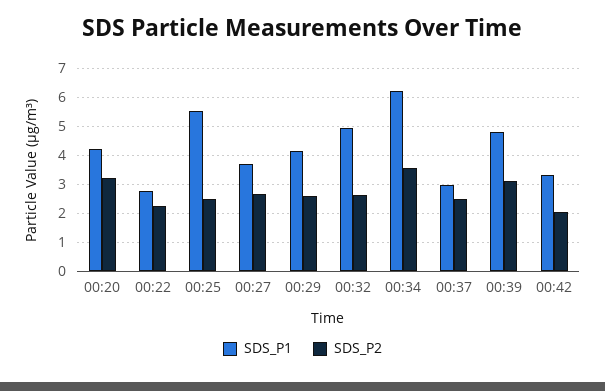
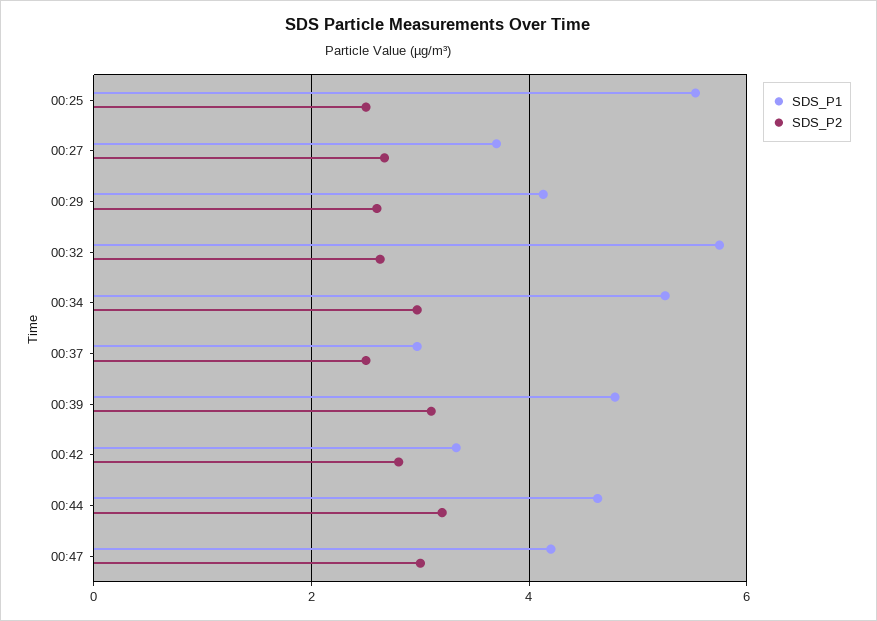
SDS_P1, 00:20: 4.25 -> none
SDS_P2, 00:20: 3.25 -> none
SDS_P1, 00:22: 2.75 -> none
SDS_P2, 00:22: 2.25 -> none
SDS_P1, 00:32: 5 -> 5.8
SDS_P1, 00:34: 6.25 -> 5.2
SDS_P2, 00:34: 3.5 -> 3
SDS_P2, 00:42: 2 -> 2.8
SDS_P1, 00:44: none -> 4.6
SDS_P2, 00:44: none -> 3.2
SDS_P1, 00:47: none -> 4.2
SDS_P2, 00:47: none -> 3

